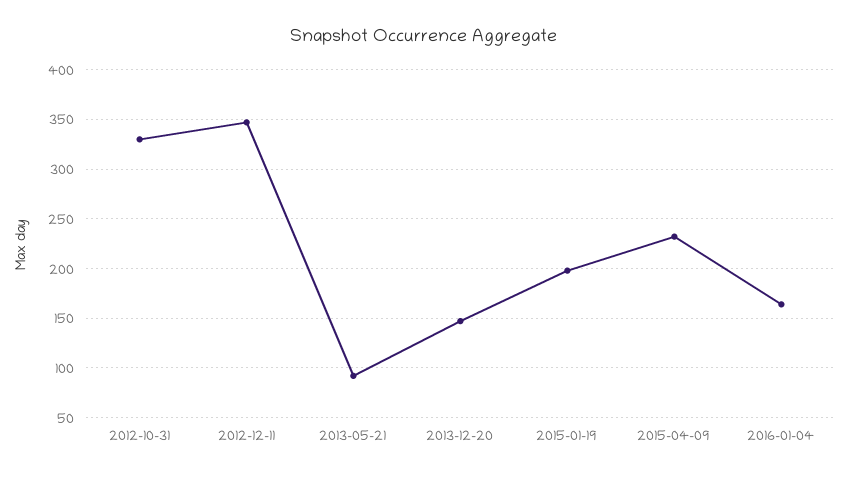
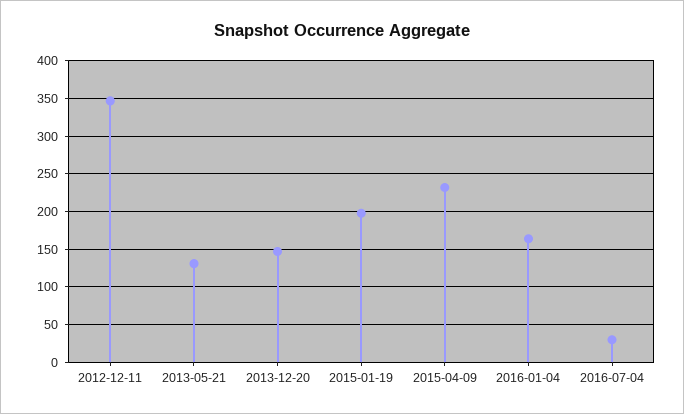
2012-10-31: 330 -> none
2013-05-21: 90 -> 130
2016-07-04: none -> 30

